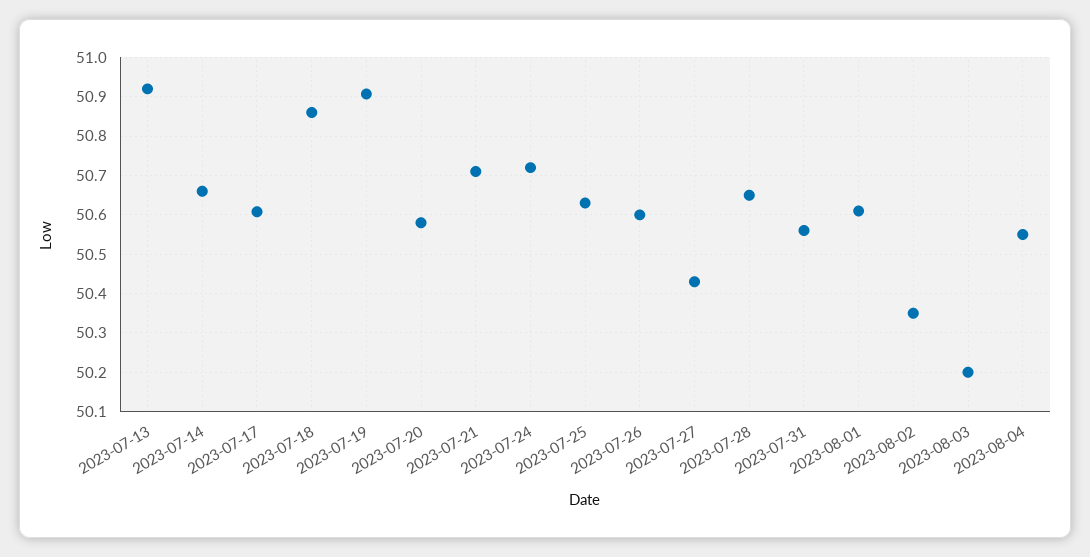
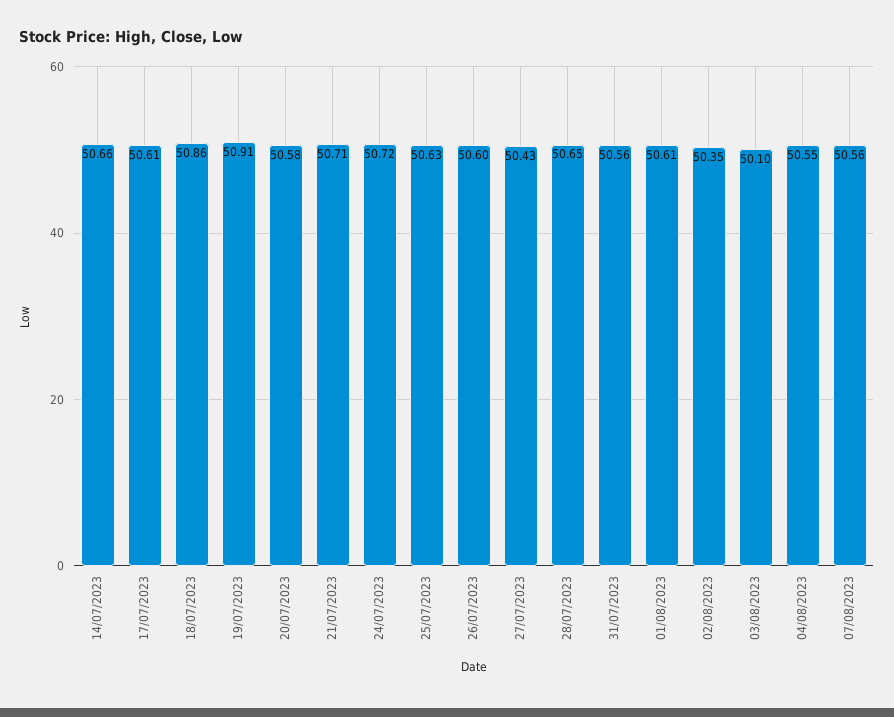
2023-07-13: 50.92 -> none
2023-08-03: 50.2 -> 50.1
07/08/2023: none -> 50.56

